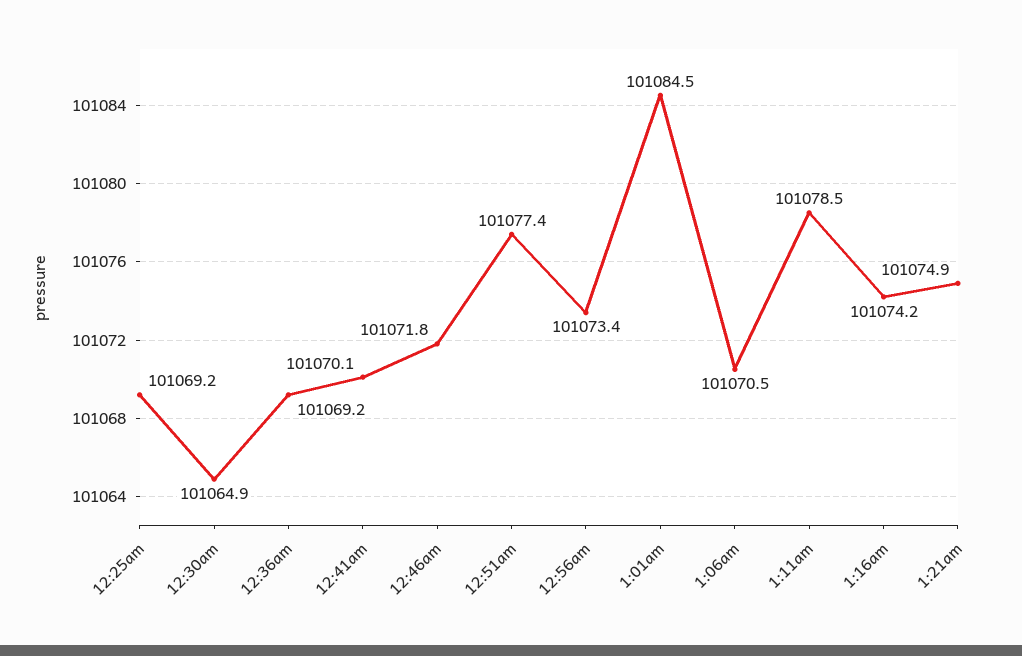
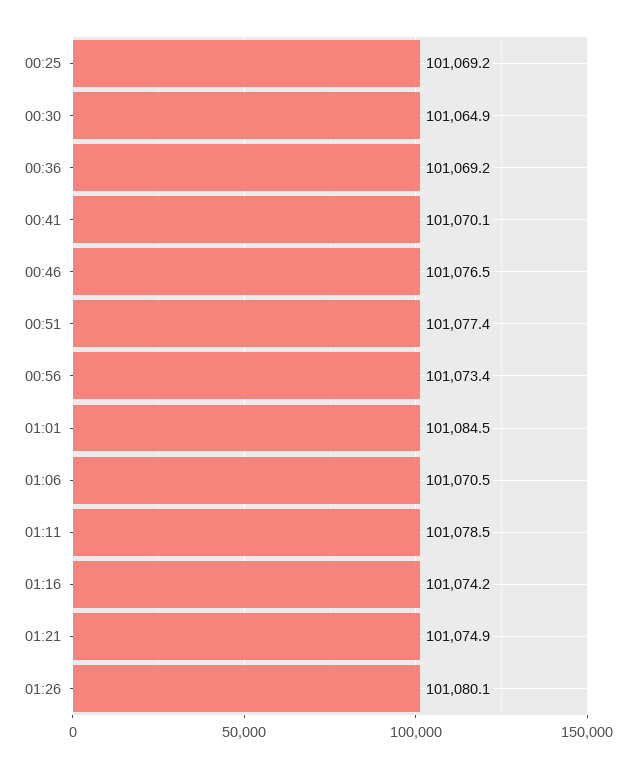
12:46am: 101071.8 -> 101076.5
01:26: none -> 101080.1

